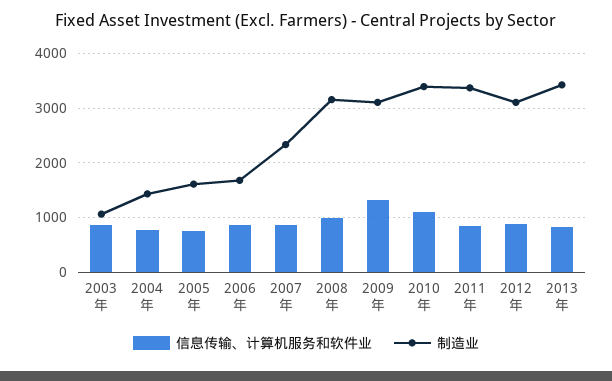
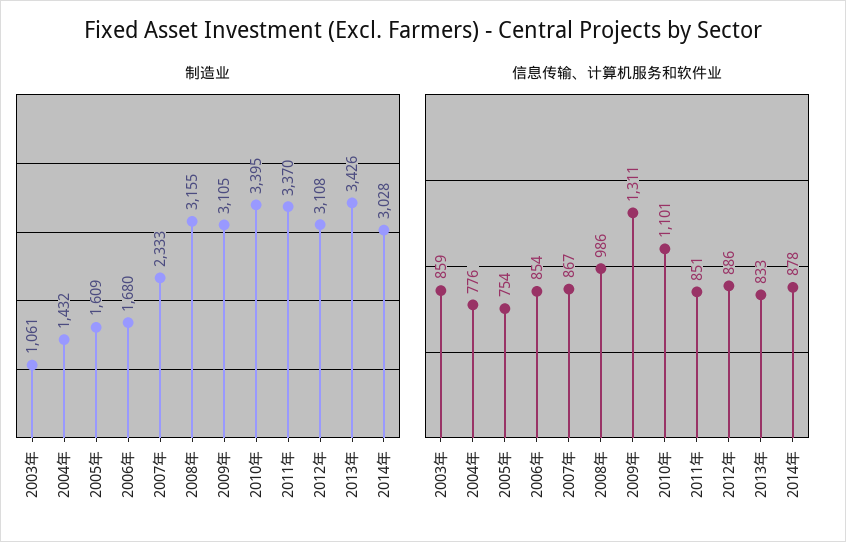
制造业, 2014年: none -> 3028
信息传输、计算机服务和软件业, 2014年: none -> 878

